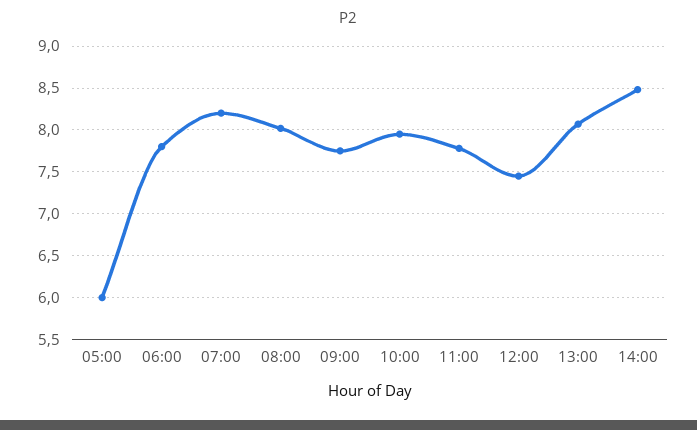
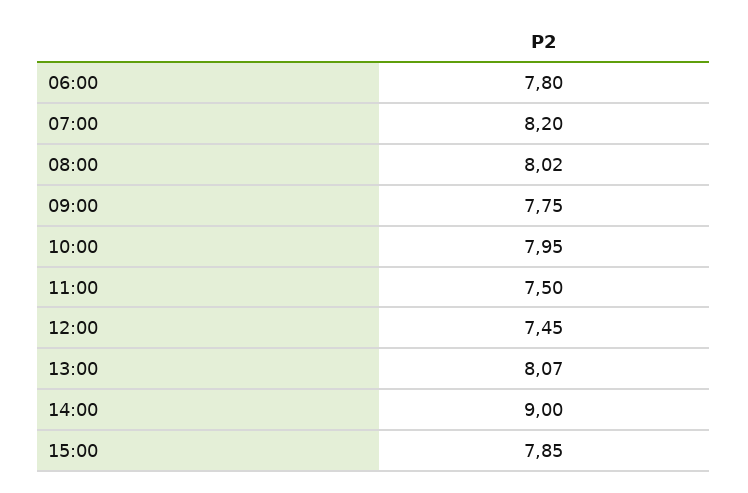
05:00: 6 -> none
11:00: 7.8 -> 7.5
14:00: 8.5 -> 9
15:00: none -> 7.85

